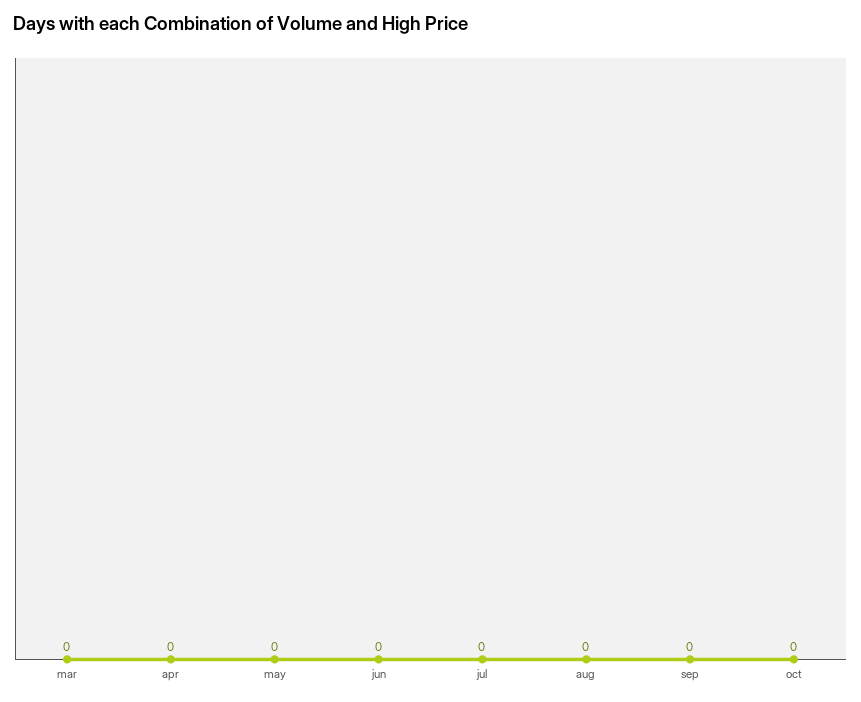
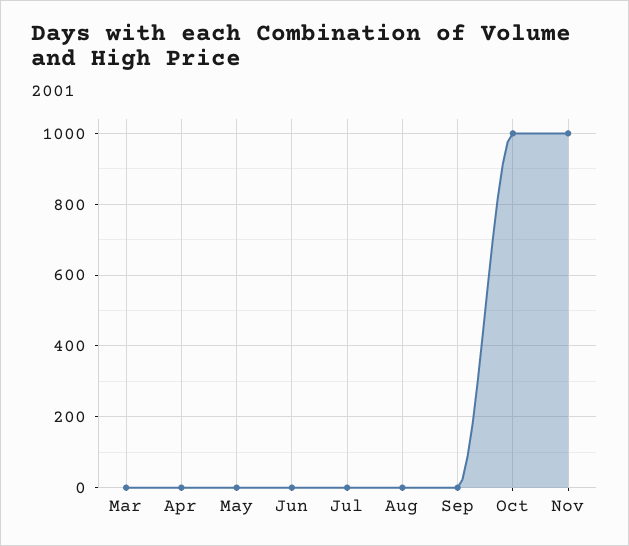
oct: 0 -> 1000
Nov: none -> 1000

